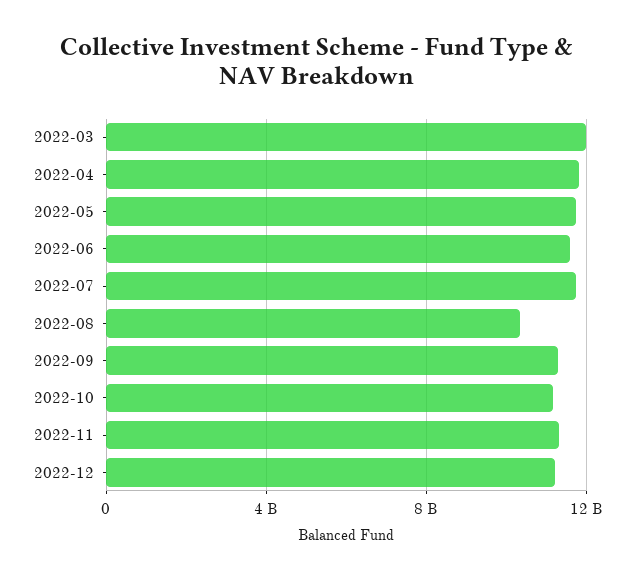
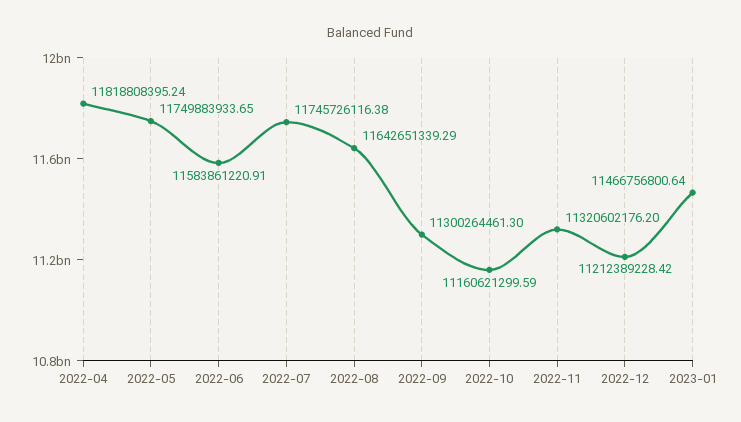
2022-03: 12000000000 -> none
2022-08: 10500000000 -> 11642651339.29
2023-01: none -> 11466756800.64

